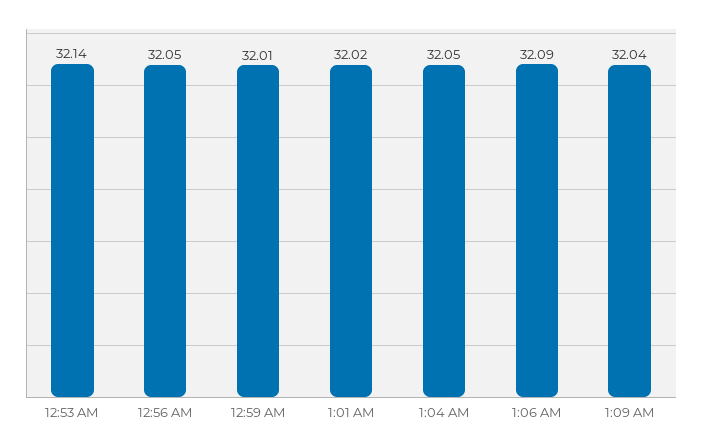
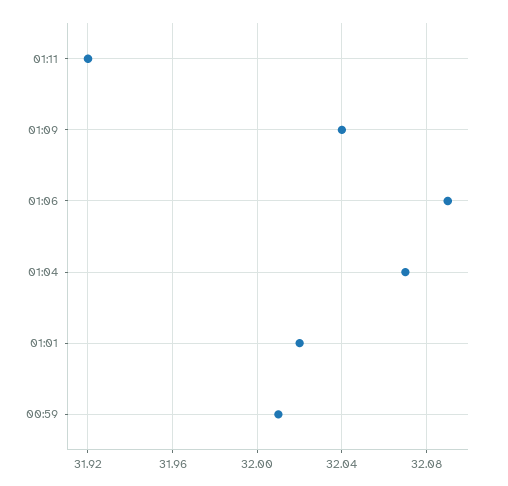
12:53 AM: 32.14 -> none
12:56 AM: 32.05 -> none
1:04 AM: 32.05 -> 32.07
01:11: none -> 31.92

